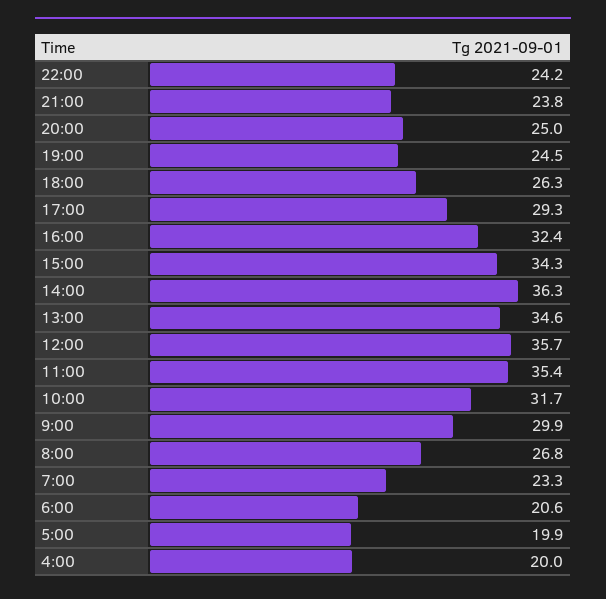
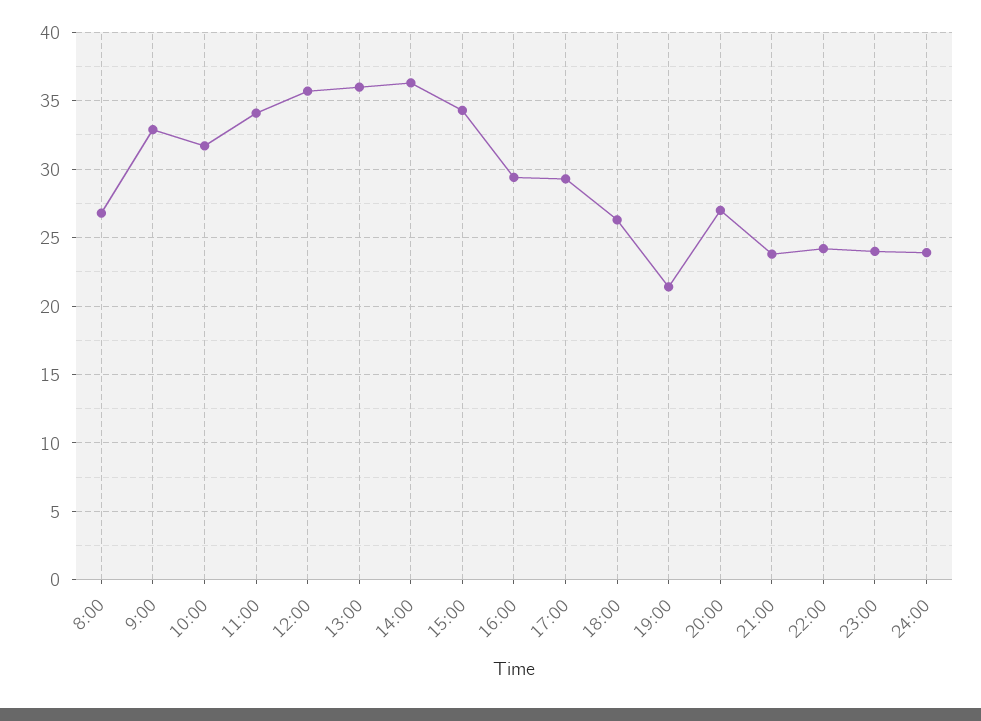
20:00: 25 -> 27
19:00: 24.5 -> 21.5
16:00: 32.4 -> 29.5
13:00: 34.6 -> 36
11:00: 35.4 -> 34
9:00: 29.9 -> 33
7:00: 23.3 -> none
6:00: 20.6 -> none
5:00: 19.9 -> none
4:00: 20 -> none
23:00: none -> 24
24:00: none -> 24

